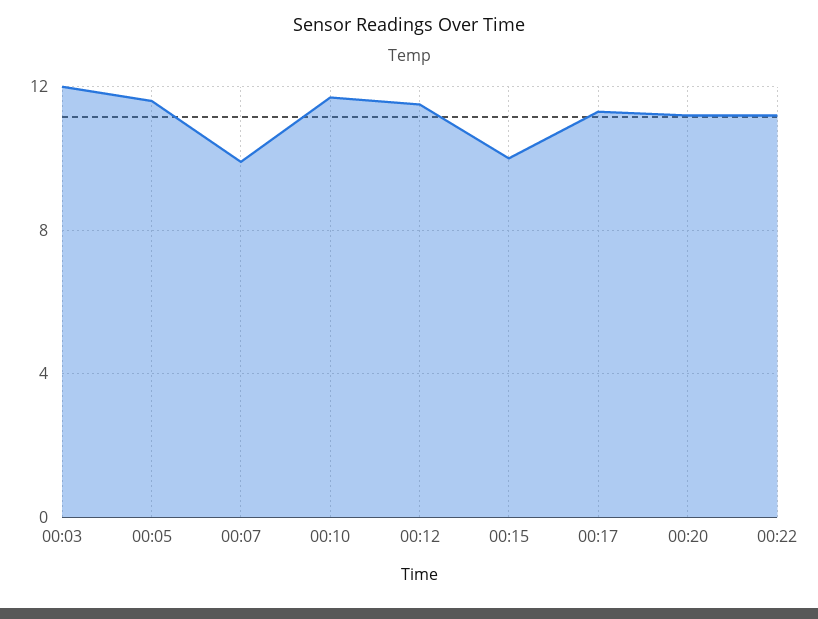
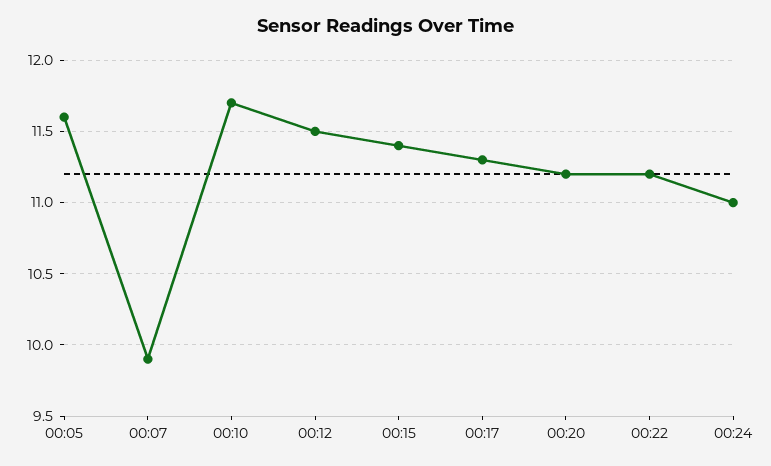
00:03: 12 -> none
00:15: 10 -> 11.4
00:24: none -> 11

